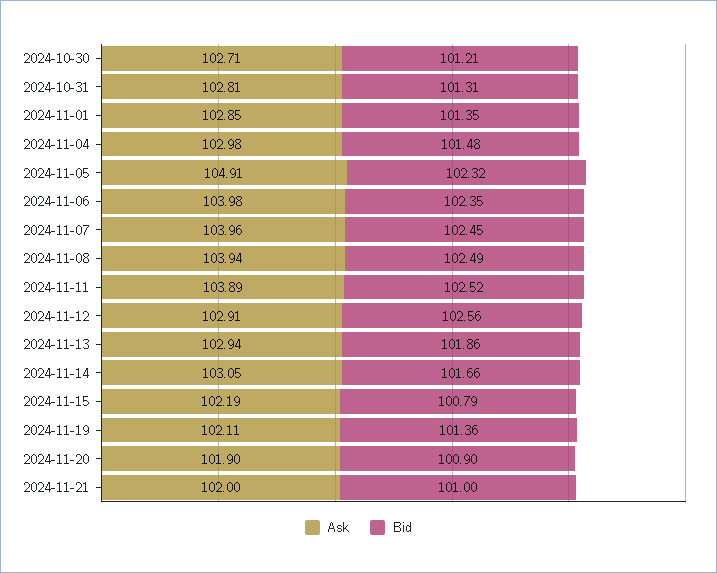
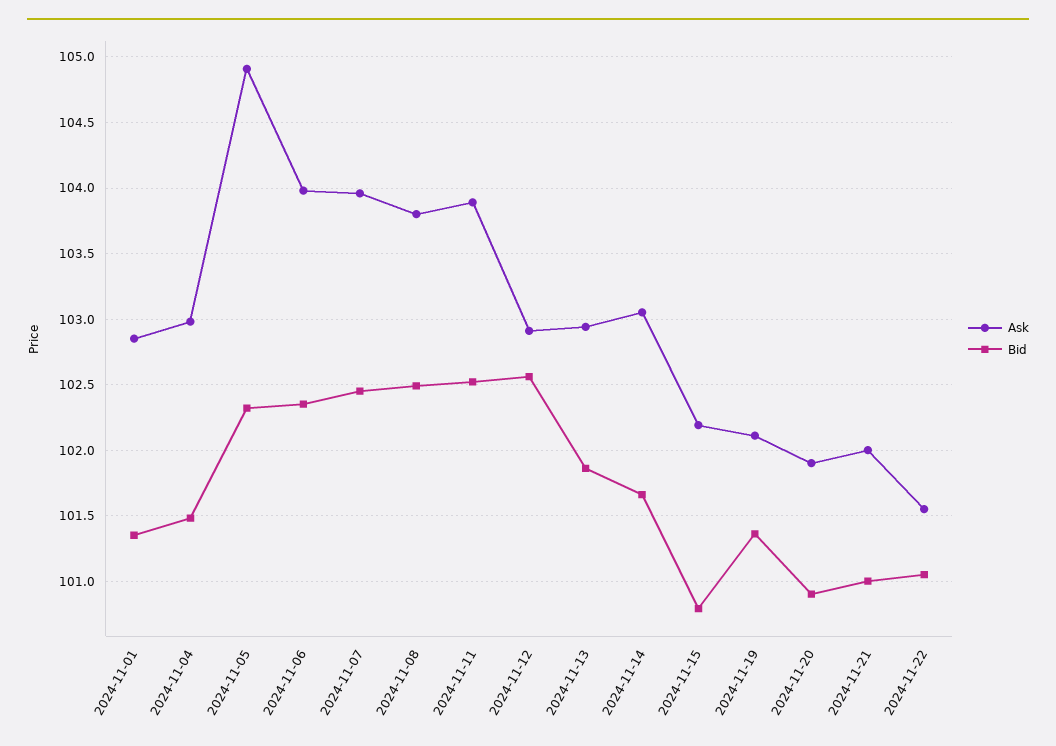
Ask, 2024-10-30: 102.71 -> none
Bid, 2024-10-30: 101.21 -> none
Ask, 2024-10-31: 102.81 -> none
Bid, 2024-10-31: 101.31 -> none
Ask, 2024-11-08: 103.94 -> 103.8
Ask, 2024-11-22: none -> 101.55
Bid, 2024-11-22: none -> 101.05

